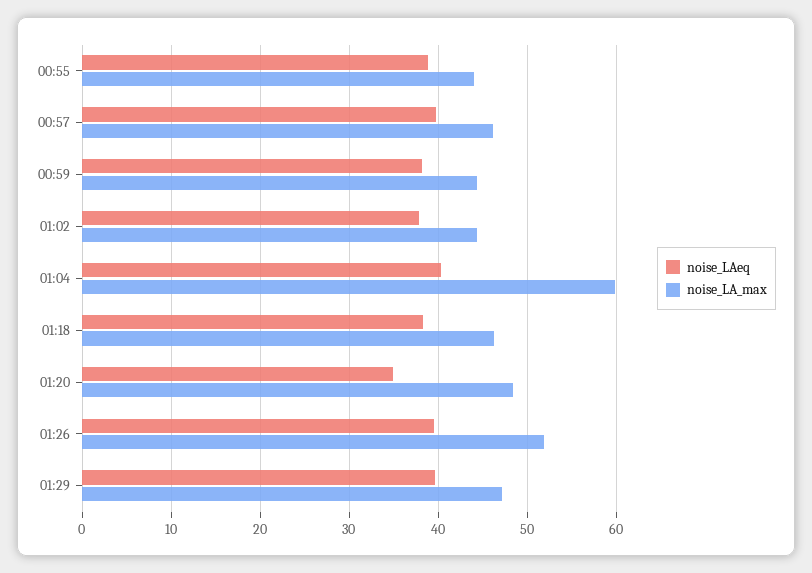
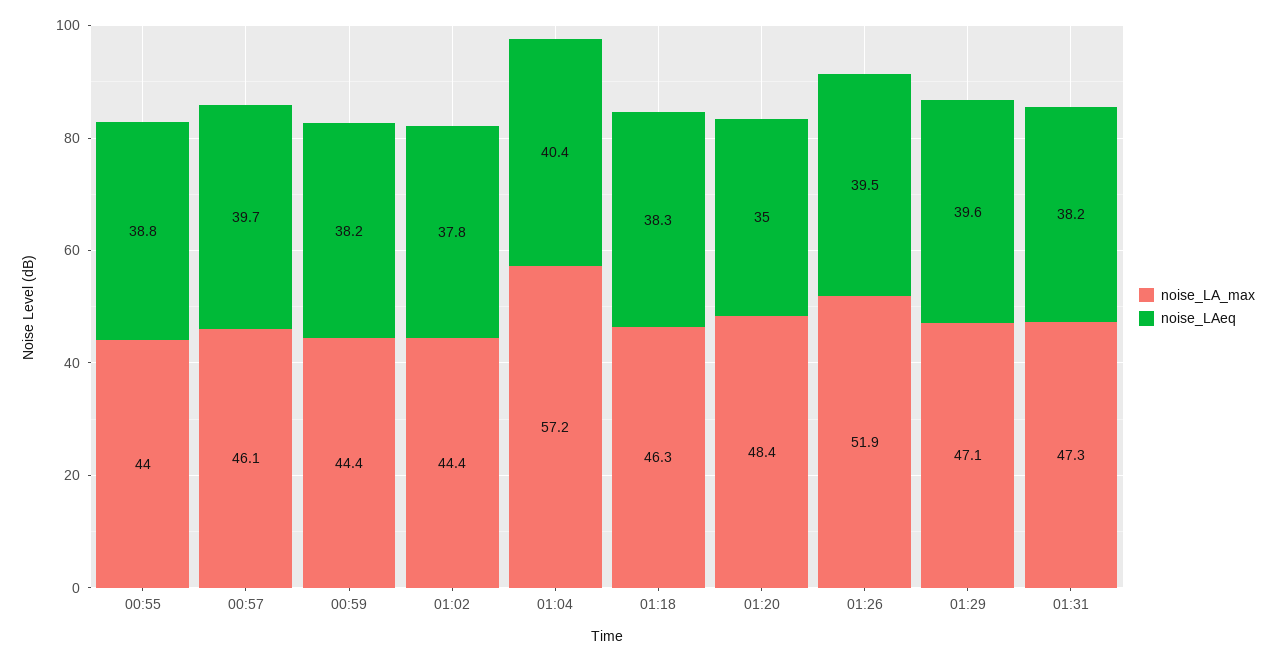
noise_LA_max, 01:04: 60 -> 57.2
noise_LA_max, 01:31: none -> 47.3
noise_LAeq, 01:31: none -> 38.2

